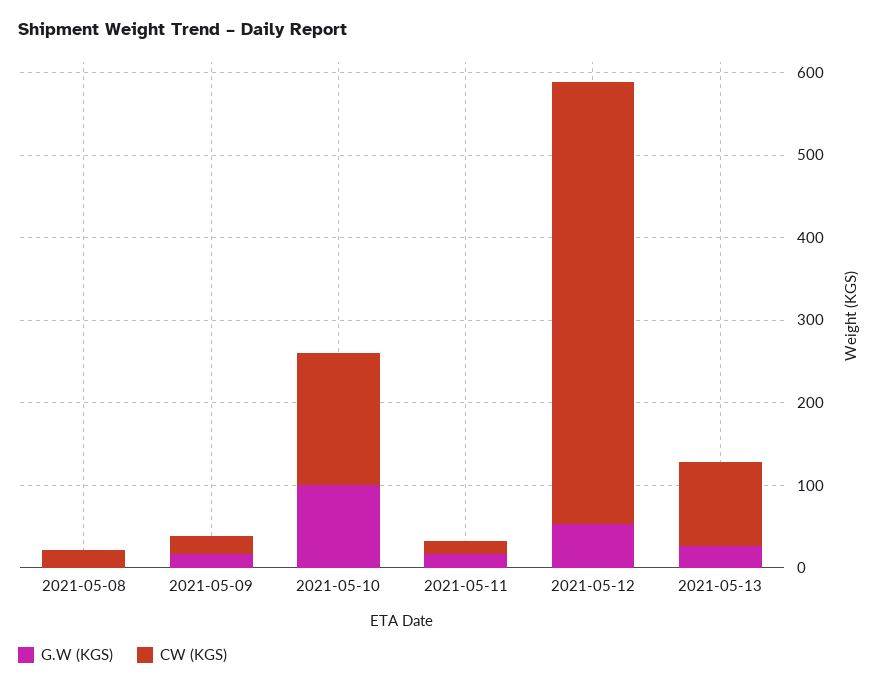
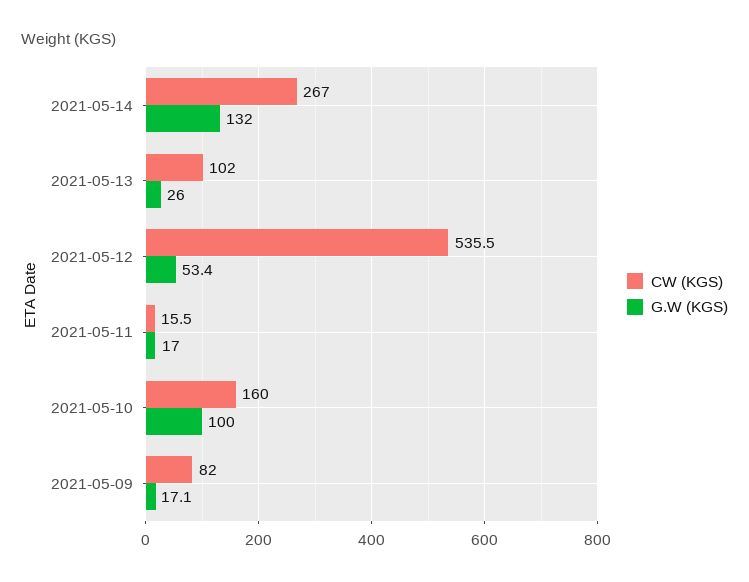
G.W (KGS), 2021-05-08: 0 -> none
CW (KGS), 2021-05-08: 20 -> none
CW (KGS), 2021-05-09: 20 -> 82
CW (KGS), 2021-05-14: none -> 267
G.W (KGS), 2021-05-14: none -> 132

